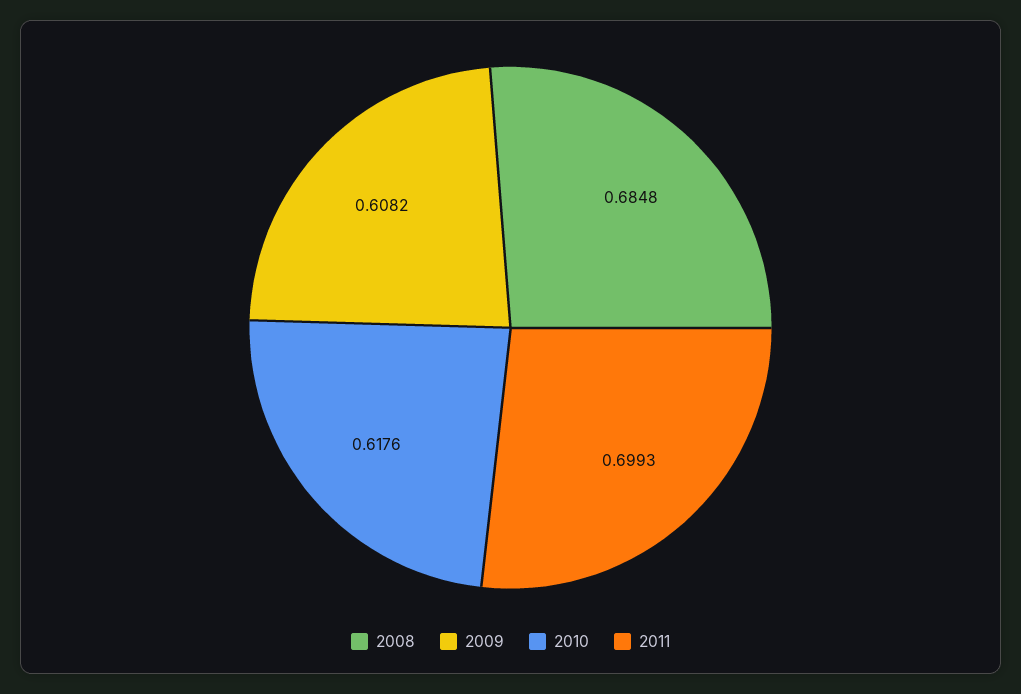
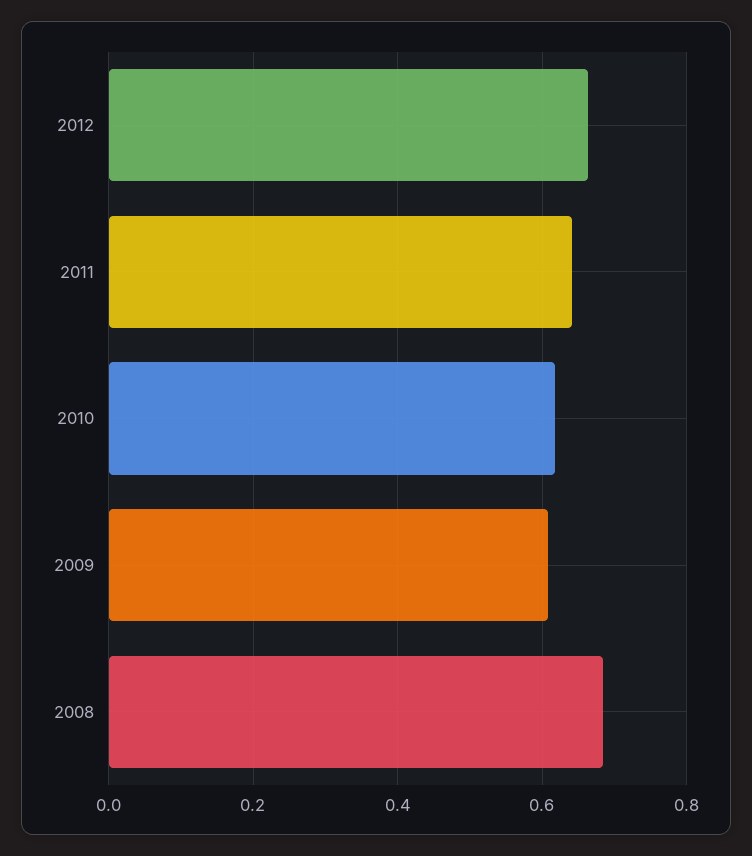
2011: 0.6993 -> 0.64
2012: none -> 0.66

